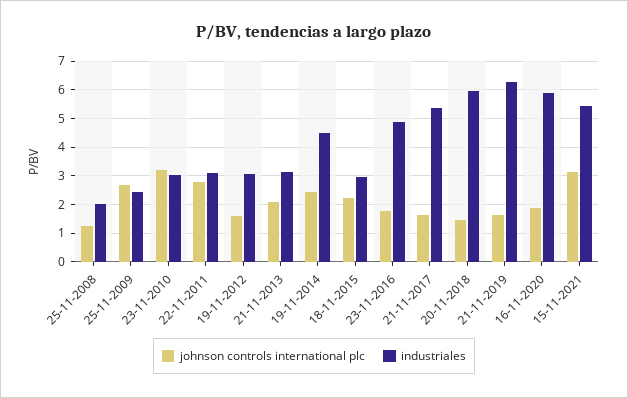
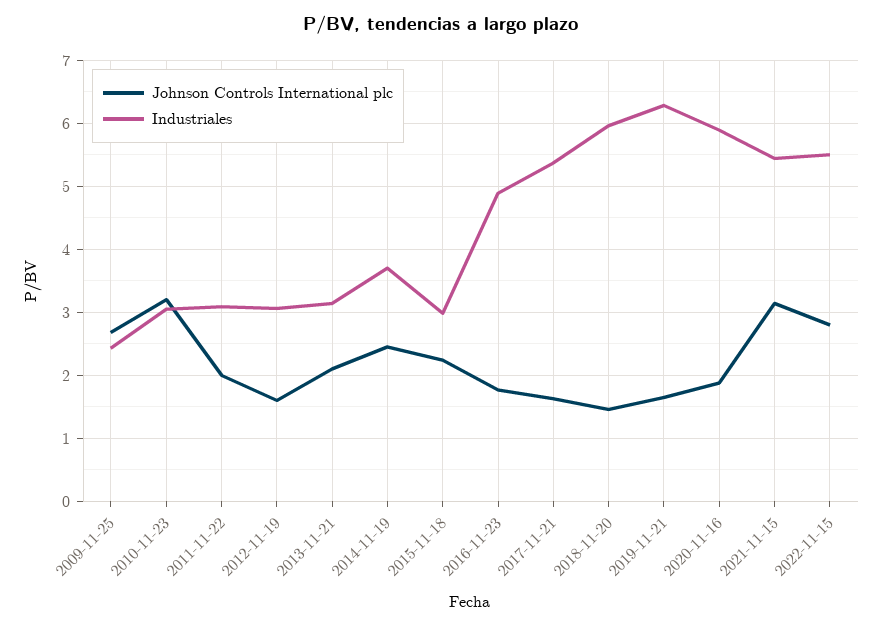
johnson controls international plc, 25-11-2008: 1.25 -> none
industriales, 25-11-2008: 2 -> none
johnson controls international plc, 22-11-2011: 2.75 -> 2
industriales, 19-11-2014: 4.5 -> 3.7
johnson controls international plc, 2022-11-15: none -> 2.8
industriales, 2022-11-15: none -> 5.5

